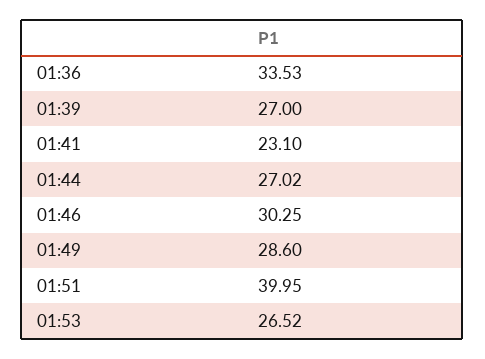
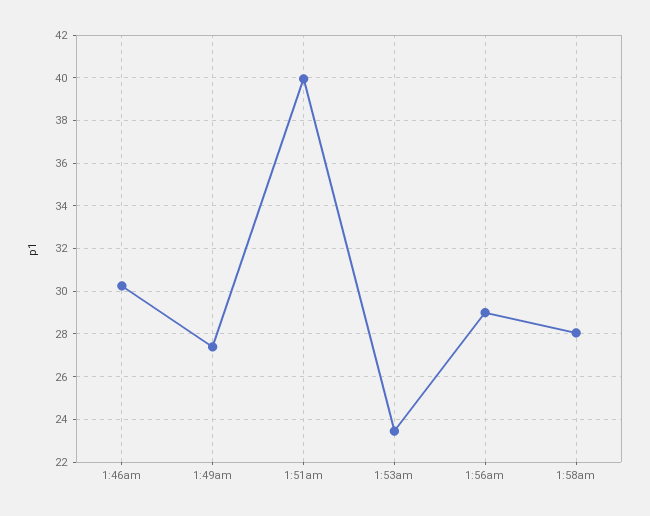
01:36: 33.53 -> none
01:39: 27 -> none
01:41: 23.1 -> none
01:44: 27.02 -> none
01:49: 28.6 -> 27.5
01:53: 26.52 -> 23.5
1:56am: none -> 29
1:58am: none -> 28

